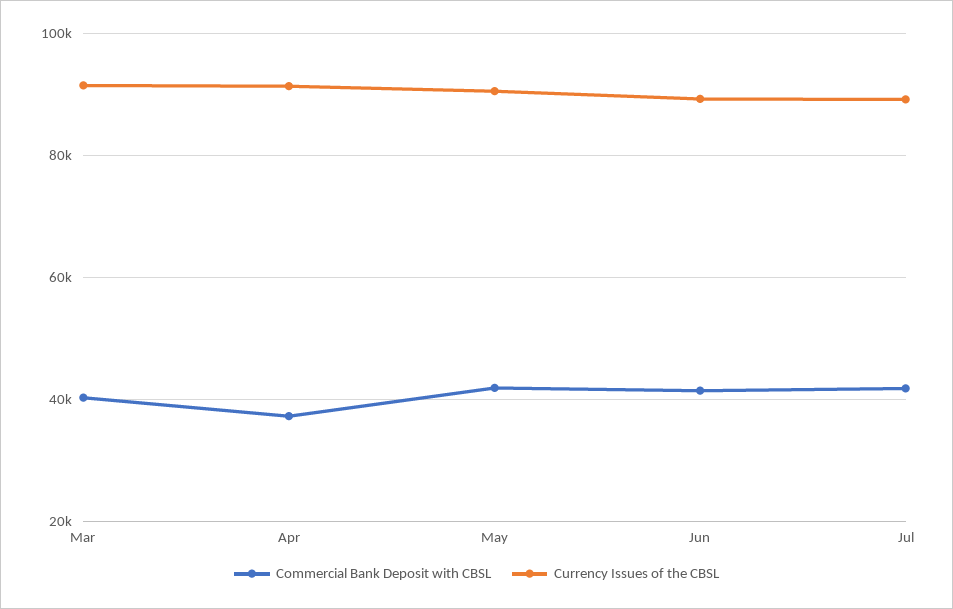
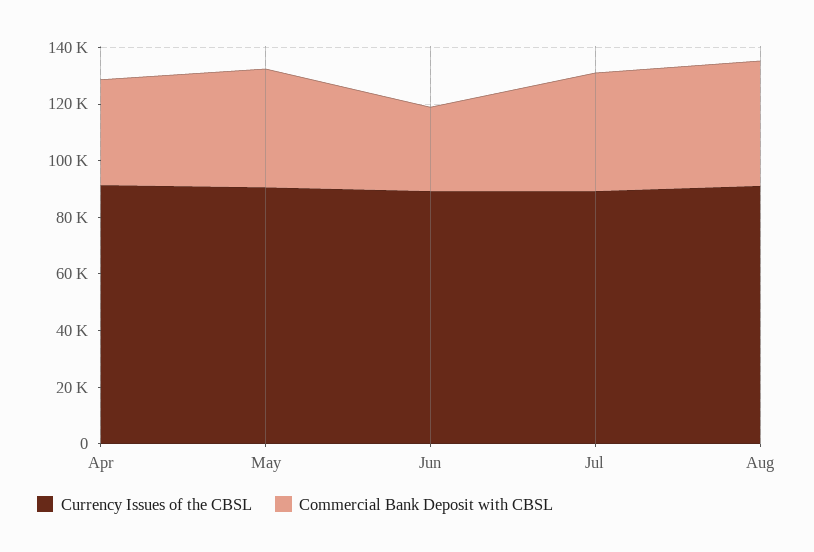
Commercial Bank Deposit with CBSL, Mar: 40000 -> none
Currency Issues of the CBSL, Mar: 92000 -> none
Commercial Bank Deposit with CBSL, Jun: 42000 -> 30000
Currency Issues of the CBSL, Aug: none -> 90000
Commercial Bank Deposit with CBSL, Aug: none -> 45000

